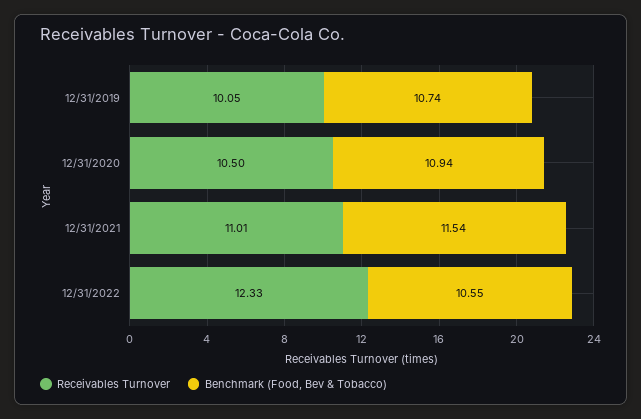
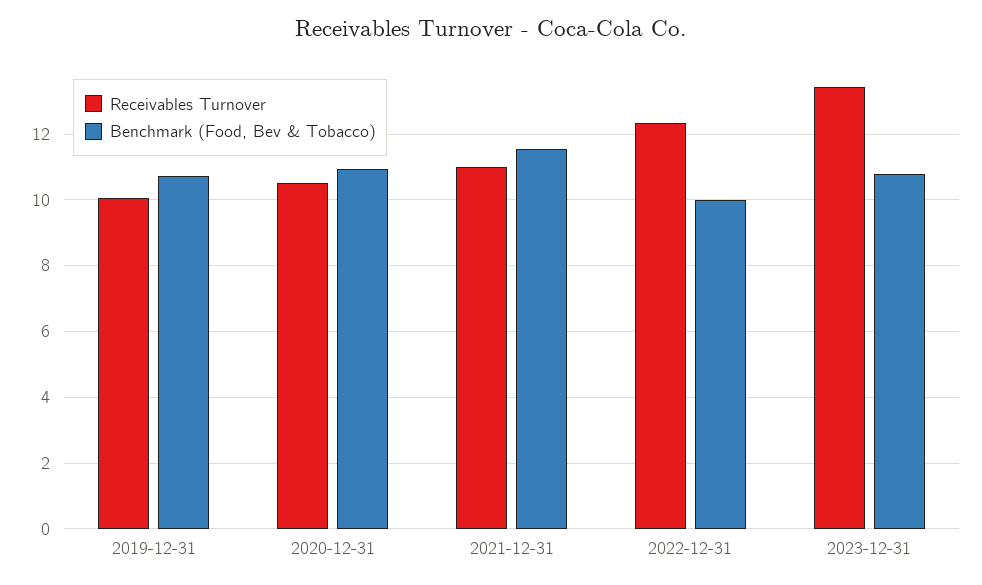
Benchmark (Food, Bev & Tobacco), 12/31/2022: 10.55 -> 10
Receivables Turnover, 2023-12-31: none -> 13.4
Benchmark (Food, Bev & Tobacco), 2023-12-31: none -> 10.8

